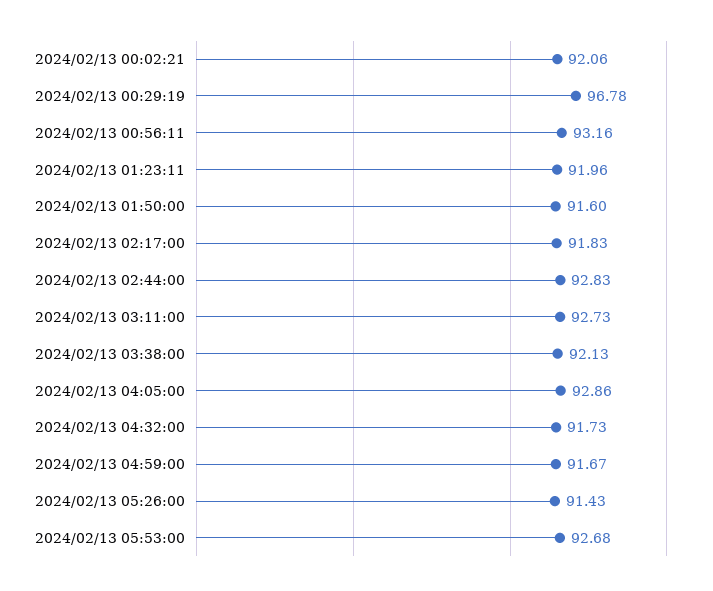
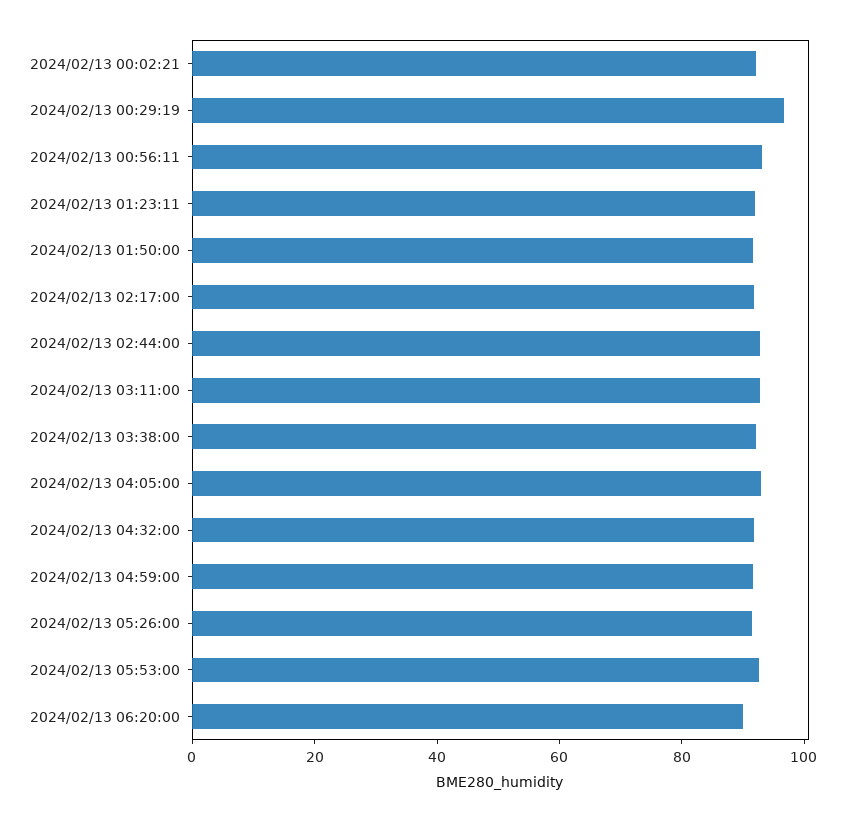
2024/02/13 06:20:00: none -> 90

